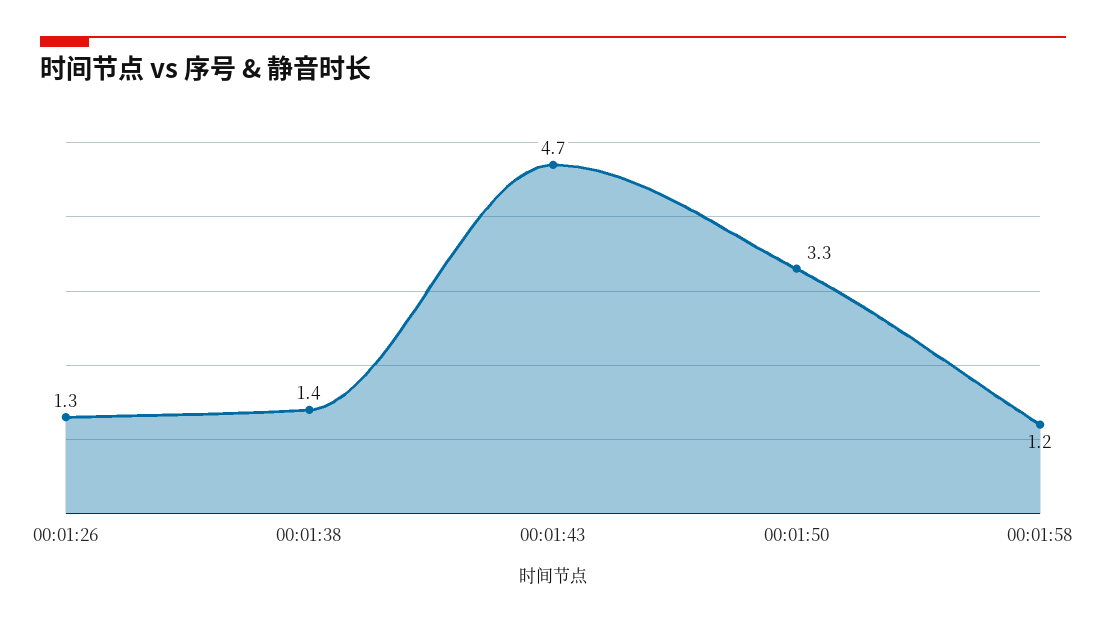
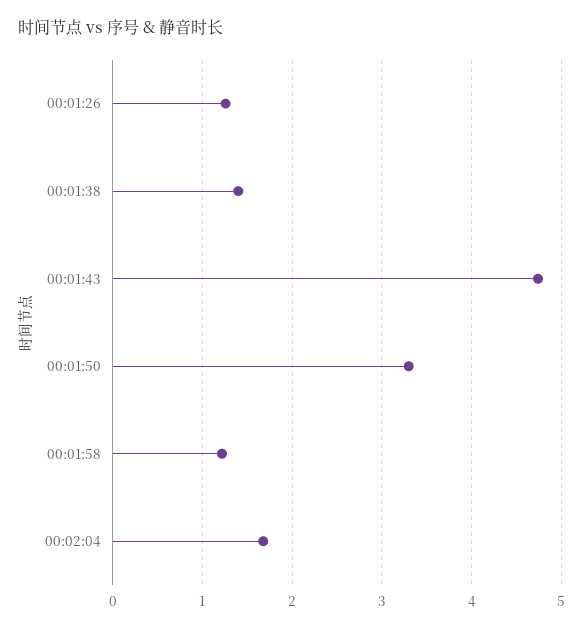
00:02:04: none -> 1.7

